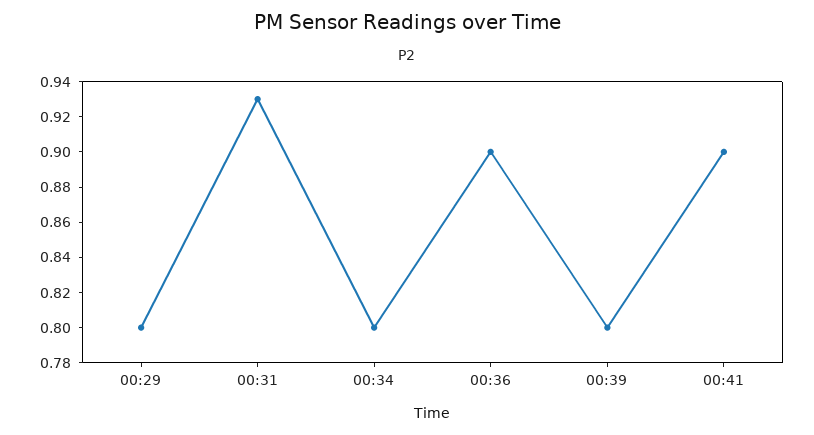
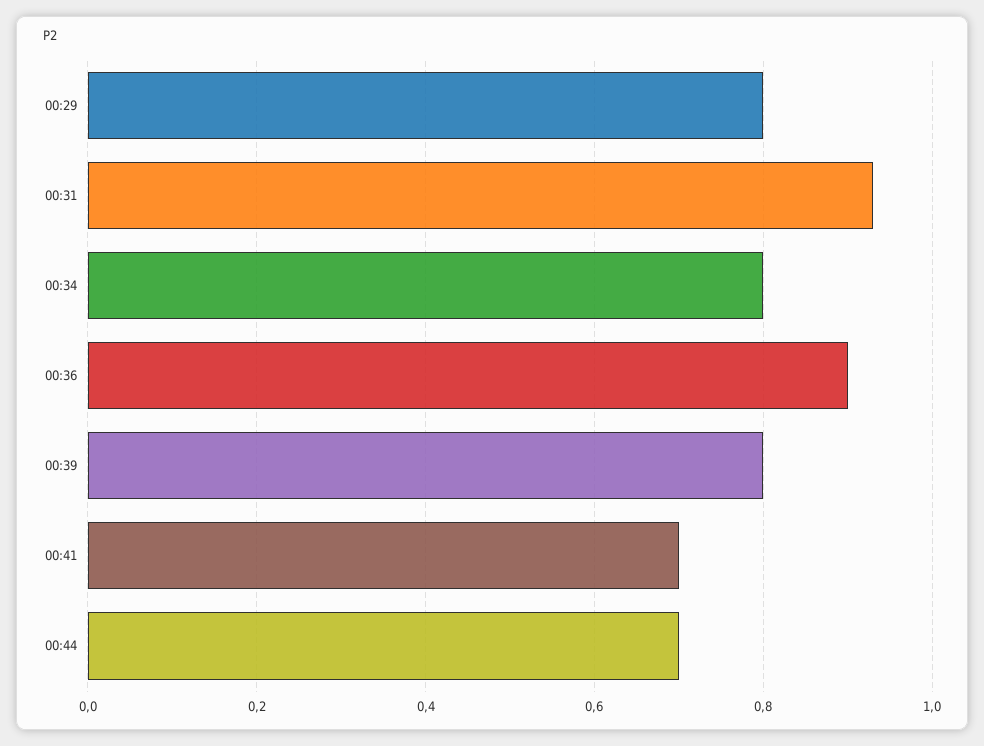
00:41: 0.9 -> 0.7
00:44: none -> 0.7

